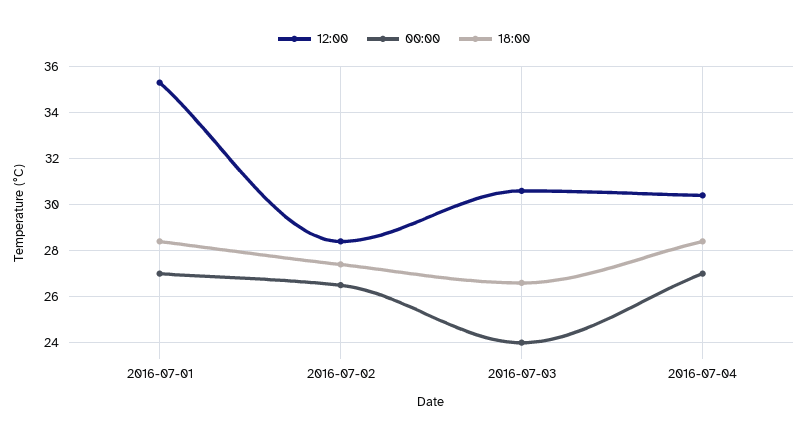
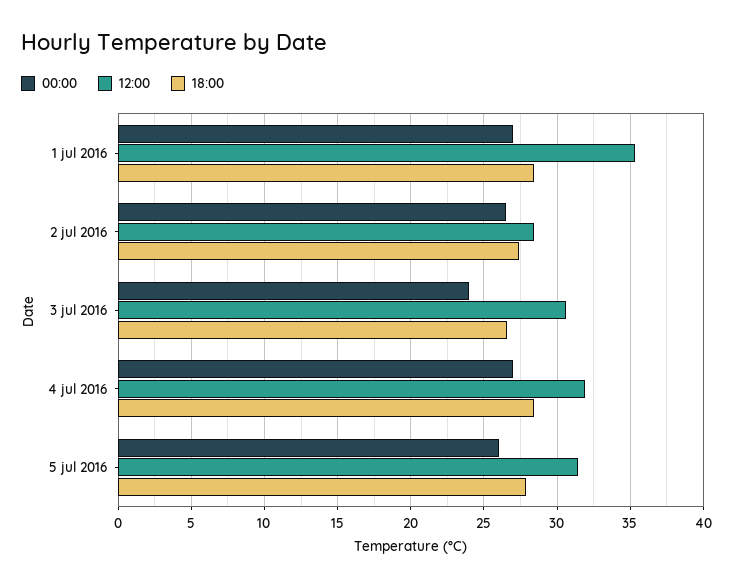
12:00, 2016-07-04: 30.5 -> 32
00:00, 5 jul 2016: none -> 26
12:00, 5 jul 2016: none -> 31.5
18:00, 5 jul 2016: none -> 28

